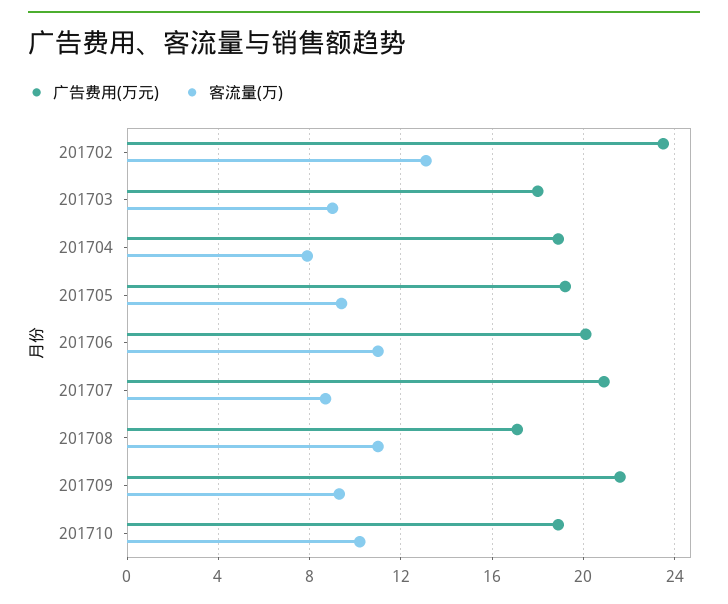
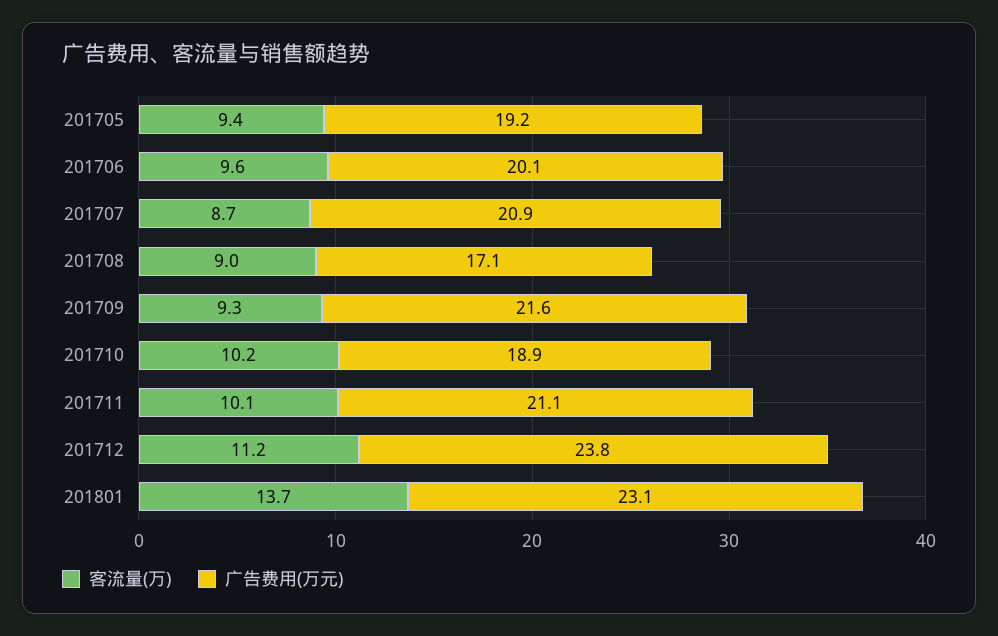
广告费用(万元), 201702: 23.5 -> none
客流量(万), 201702: 13 -> none
广告费用(万元), 201703: 18 -> none
客流量(万), 201703: 9 -> none
广告费用(万元), 201704: 19 -> none
客流量(万), 201704: 8 -> none
客流量(万), 201706: 11 -> 9.6
客流量(万), 201708: 11 -> 9
客流量(万), 201711: none -> 10.1
广告费用(万元), 201711: none -> 21.1
客流量(万), 201712: none -> 11.2
广告费用(万元), 201712: none -> 23.8
客流量(万), 201801: none -> 13.7
广告费用(万元), 201801: none -> 23.1

